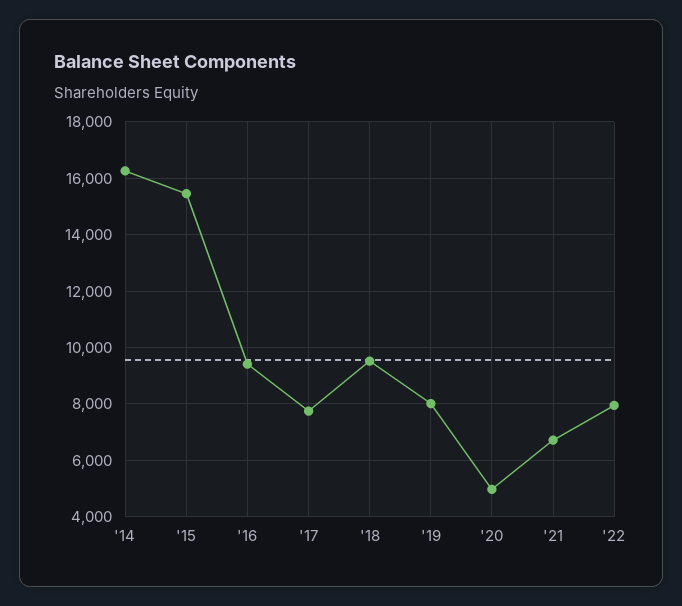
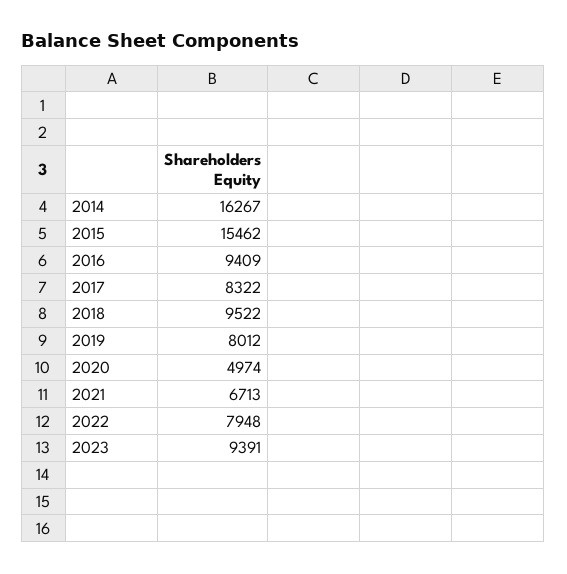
'17: 7750 -> 8322
2023: none -> 9391

